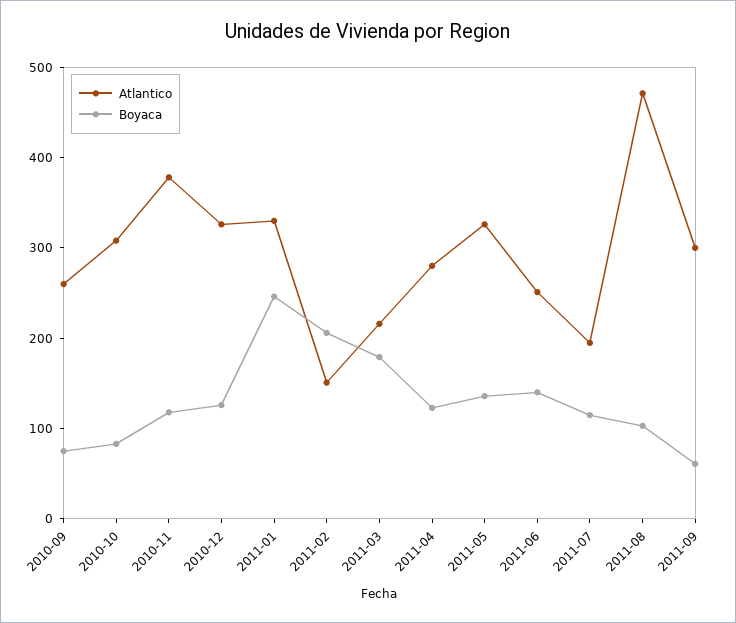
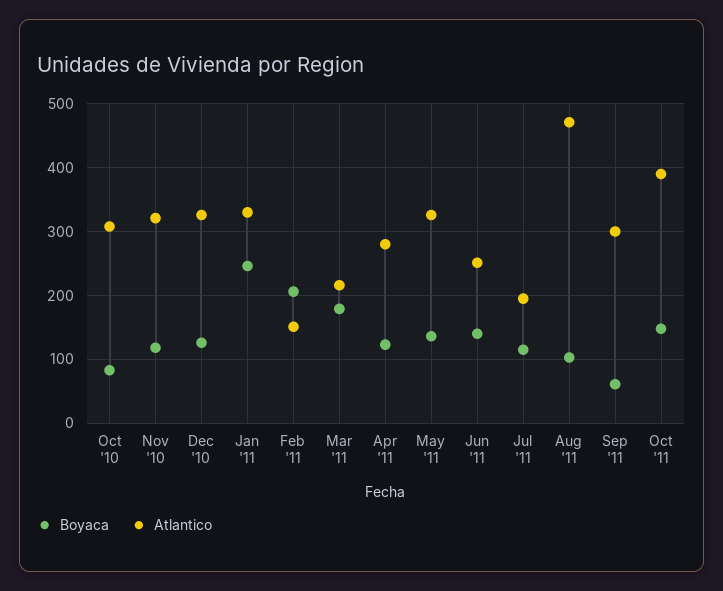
Atlantico, 2010-09: 260 -> none
Boyaca, 2010-09: 80 -> none
Atlantico, 2010-11: 380 -> 320
Boyaca, Oct '11: none -> 150
Atlantico, Oct '11: none -> 390

